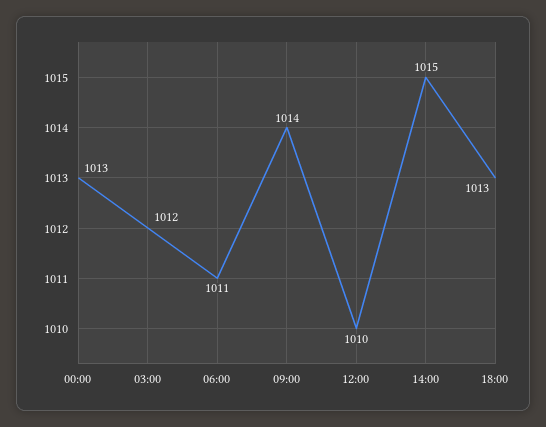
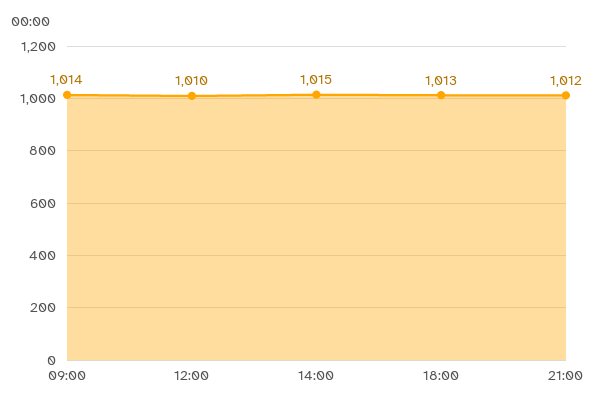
00:00: 1013 -> none
03:00: 1012 -> none
06:00: 1011 -> none
21:00: none -> 1012

